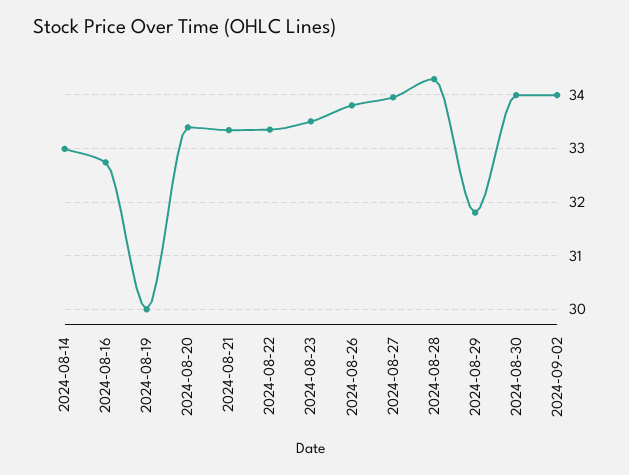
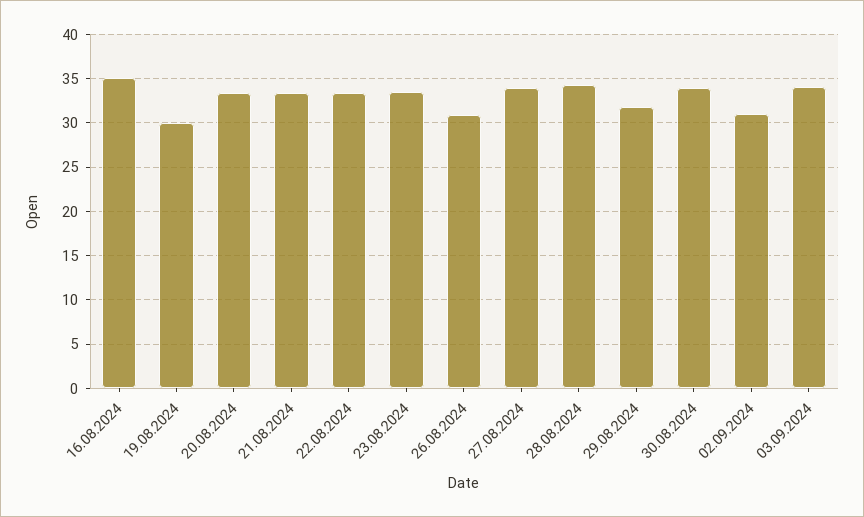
2024-08-14: 33 -> none
2024-08-16: 32.8 -> 35
2024-08-26: 33.8 -> 31
2024-09-02: 34 -> 31
03.09.2024: none -> 34

